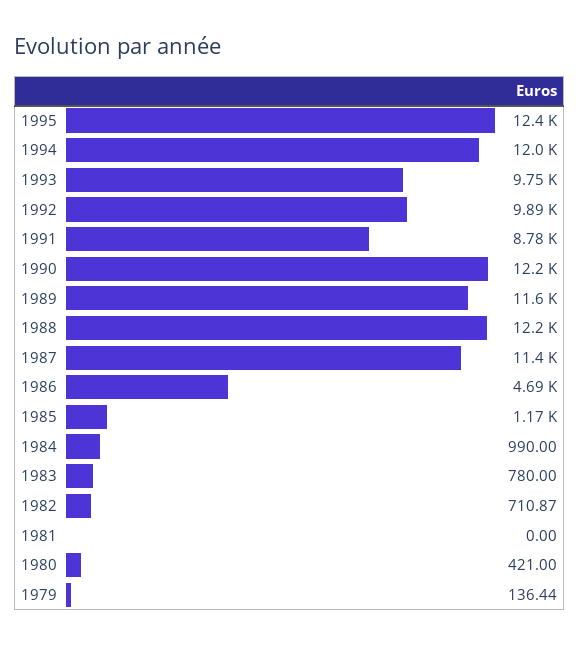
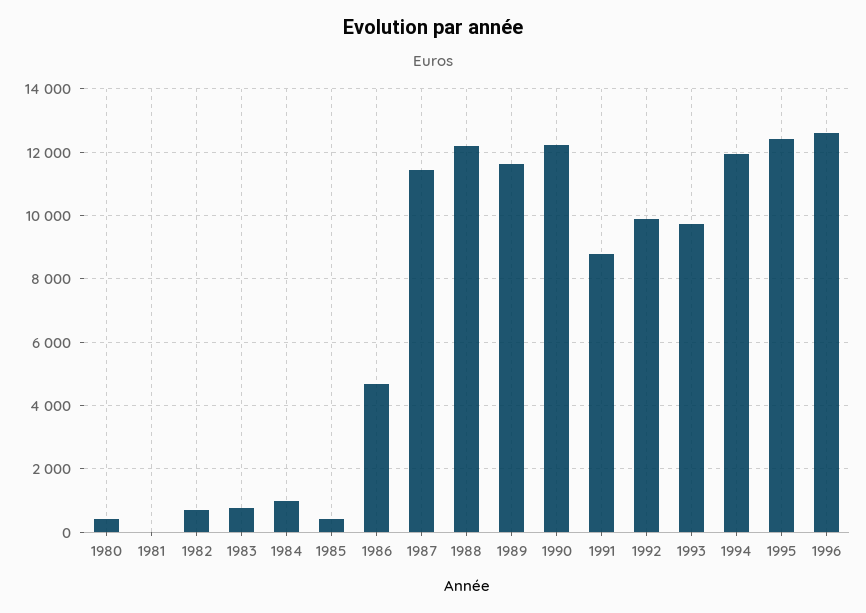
1985: 1170 -> 400
1979: 136.44 -> none
1996: none -> 12600

